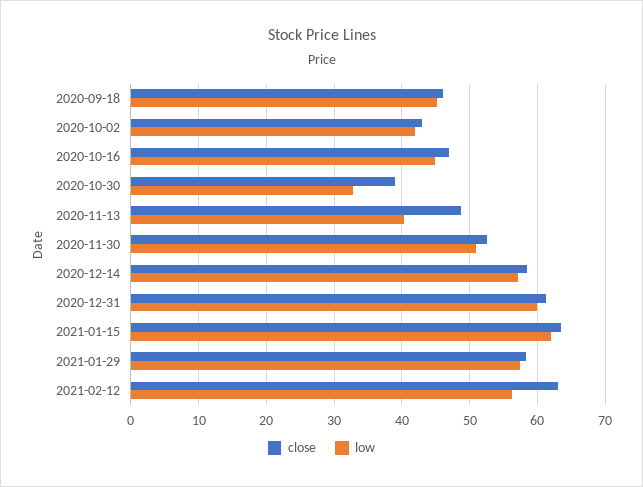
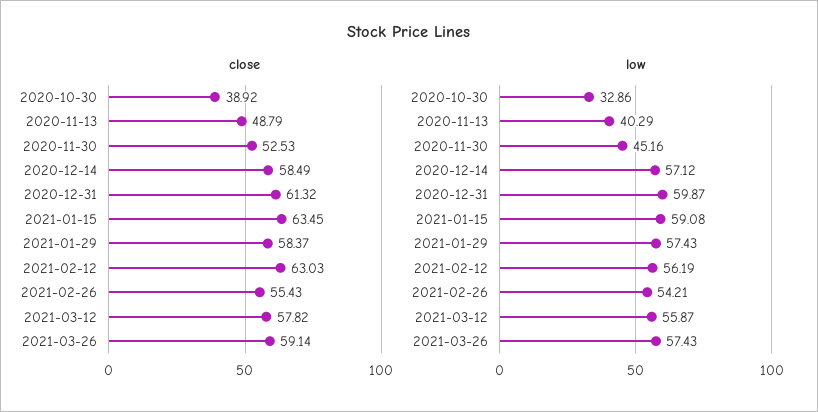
close, 2020-09-18: 46 -> none
low, 2020-09-18: 45 -> none
close, 2020-10-02: 43 -> none
low, 2020-10-02: 42 -> none
close, 2020-10-16: 47 -> none
low, 2020-10-16: 45 -> none
low, 2020-11-30: 51 -> 45.16
low, 2021-01-15: 62 -> 59.08
close, 2021-02-26: none -> 55.43
close, 2021-03-12: none -> 57.82
close, 2021-03-26: none -> 59.14
low, 2021-02-26: none -> 54.21
low, 2021-03-12: none -> 55.87
low, 2021-03-26: none -> 57.43

